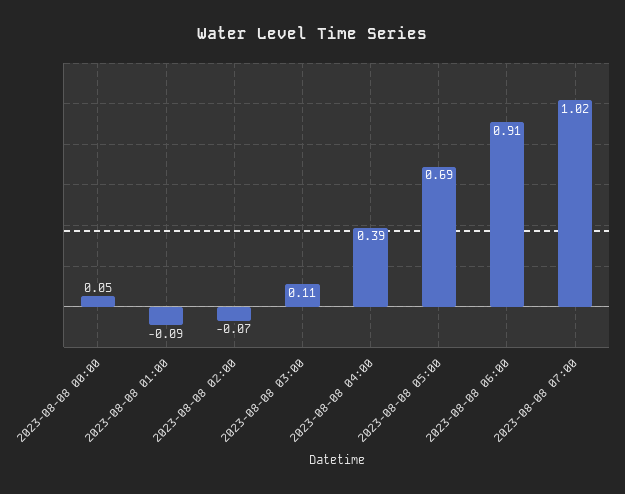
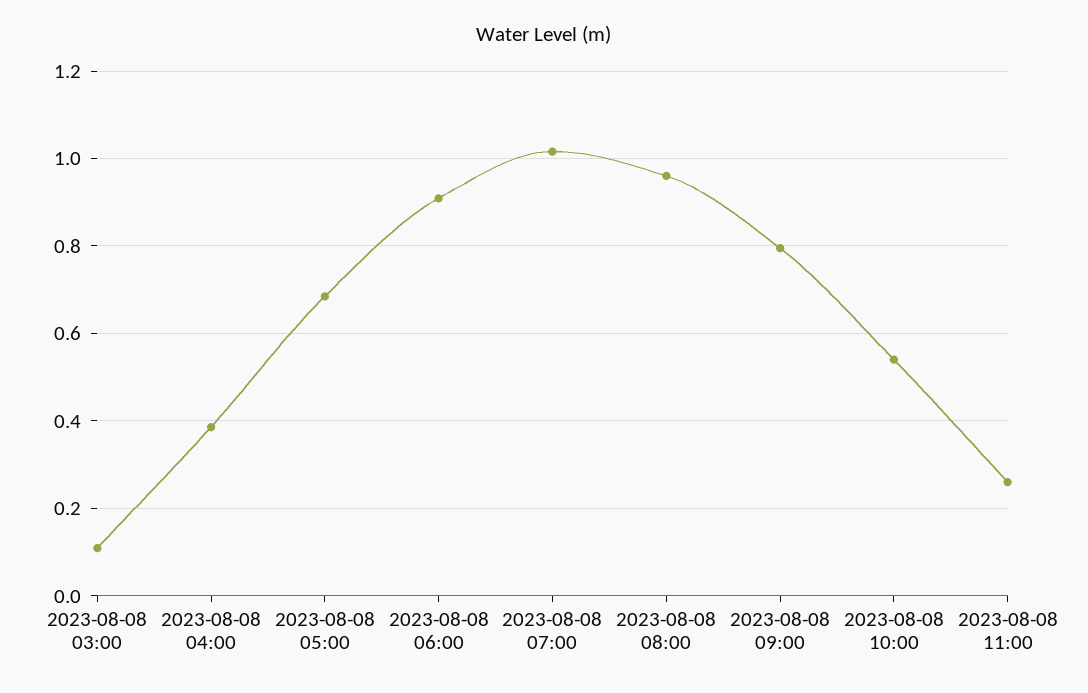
2023-08-08 00:00: 0.05 -> none
2023-08-08 01:00: -0.09 -> none
2023-08-08 02:00: -0.07 -> none
2023-08-08 08:00: none -> 0.96
2023-08-08 09:00: none -> 0.8
2023-08-08 10:00: none -> 0.54
2023-08-08 11:00: none -> 0.26

